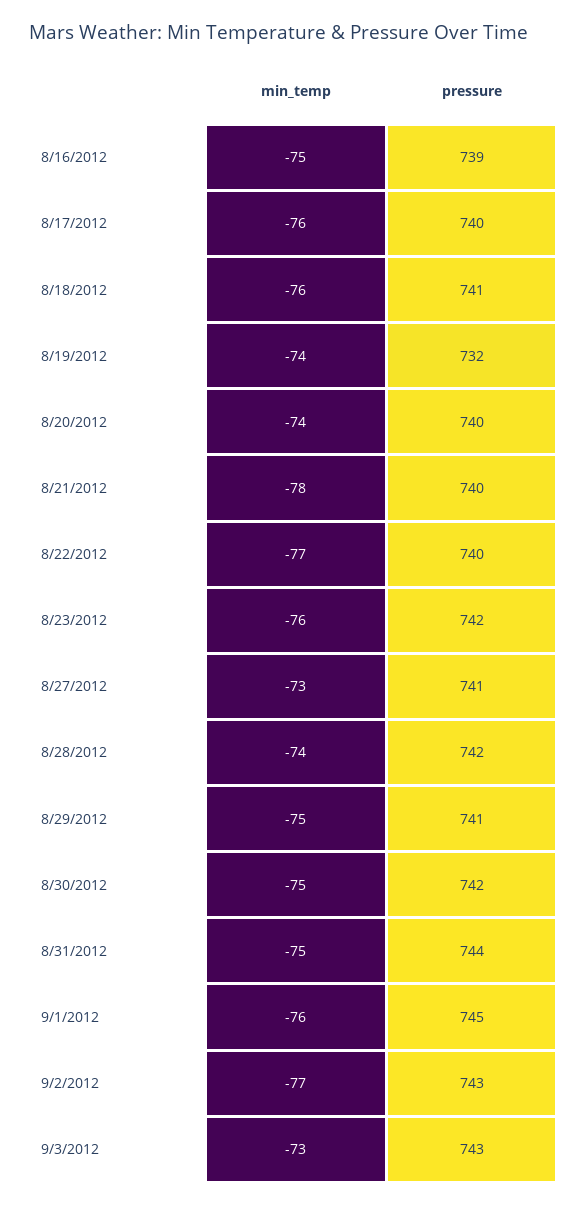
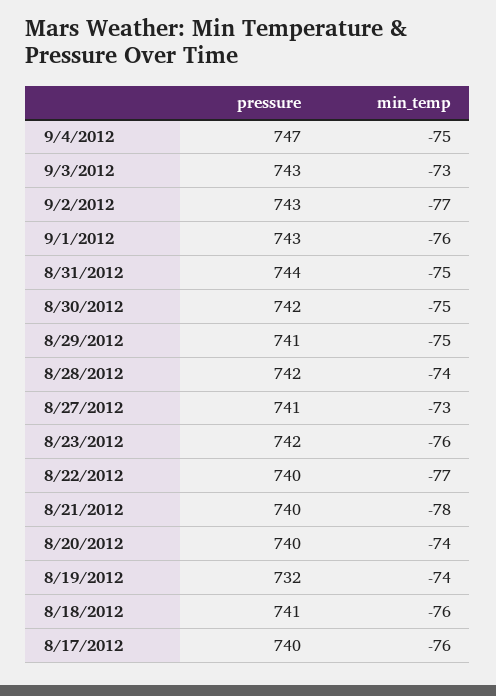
min_temp, 8/16/2012: -75 -> none
pressure, 8/16/2012: 739 -> none
pressure, 9/1/2012: 745 -> 743
pressure, 9/4/2012: none -> 747
min_temp, 9/4/2012: none -> -75

